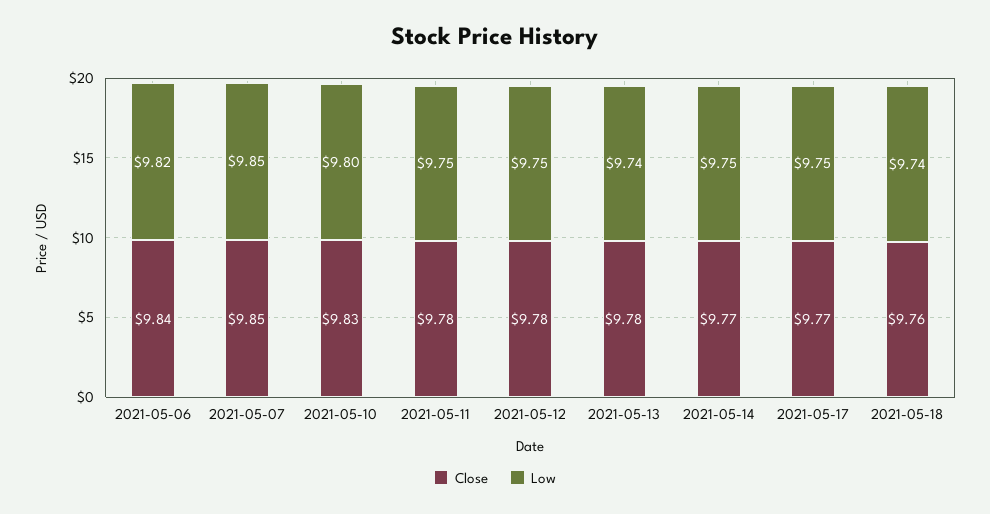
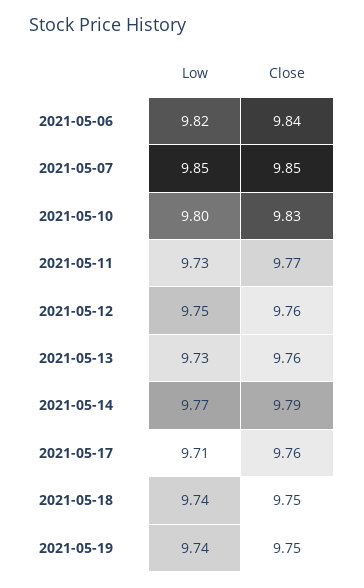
Close, 2021-05-11: 9.78 -> 9.77
Low, 2021-05-11: 9.75 -> 9.73
Close, 2021-05-12: 9.78 -> 9.76
Close, 2021-05-13: 9.78 -> 9.76
Low, 2021-05-13: 9.74 -> 9.73
Close, 2021-05-14: 9.77 -> 9.79
Low, 2021-05-14: 9.75 -> 9.77
Close, 2021-05-17: 9.77 -> 9.76
Low, 2021-05-17: 9.75 -> 9.71
Close, 2021-05-18: 9.76 -> 9.75
Low, 2021-05-19: none -> 9.74
Close, 2021-05-19: none -> 9.75

